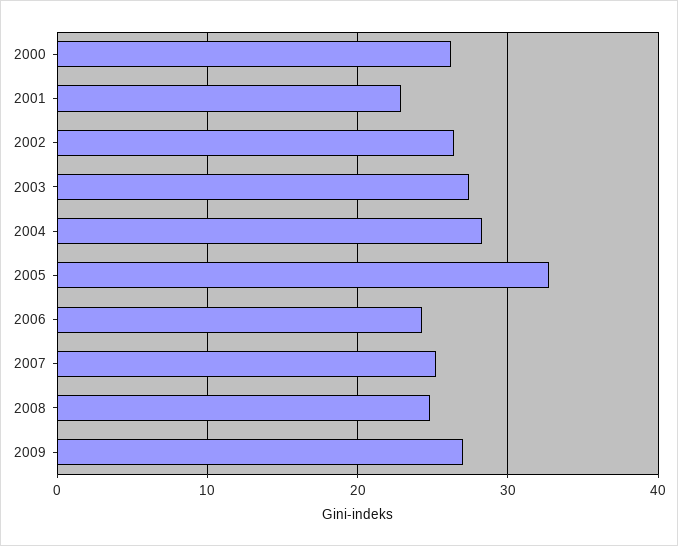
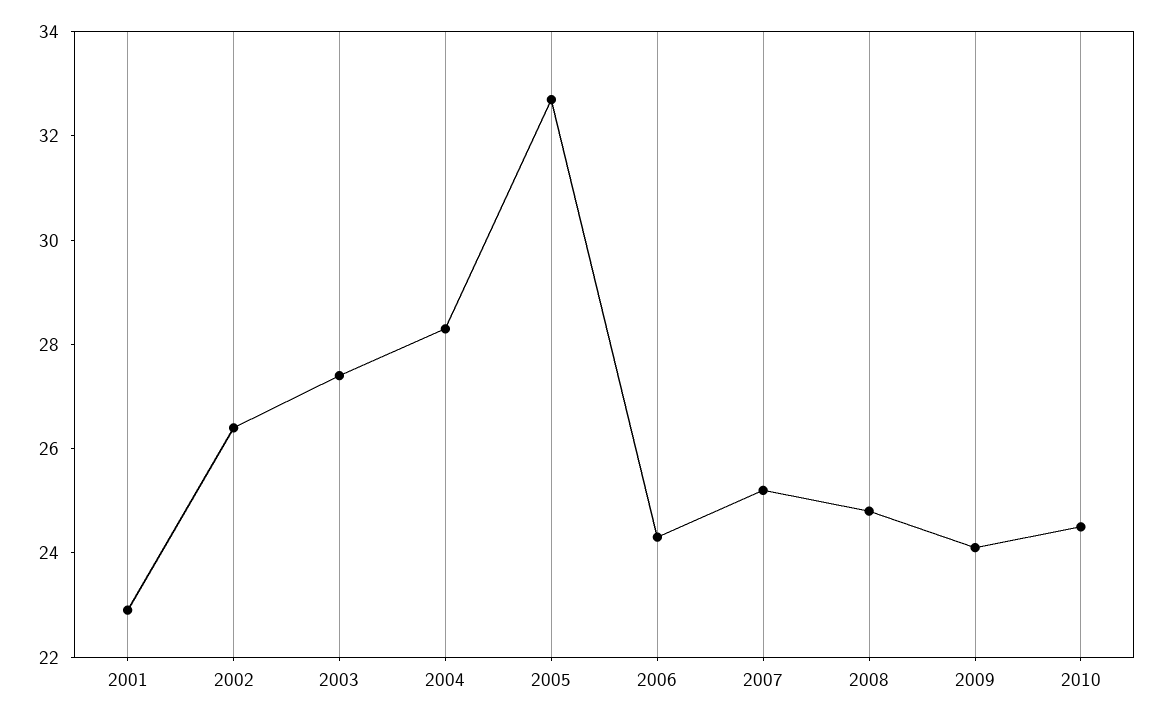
2000: 26 -> none
2009: 27 -> 24
2010: none -> 24.5

